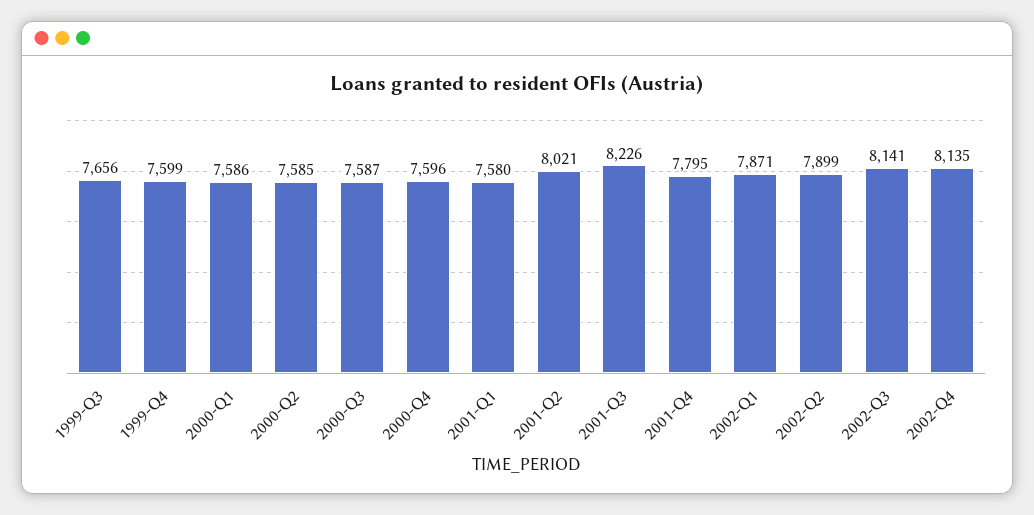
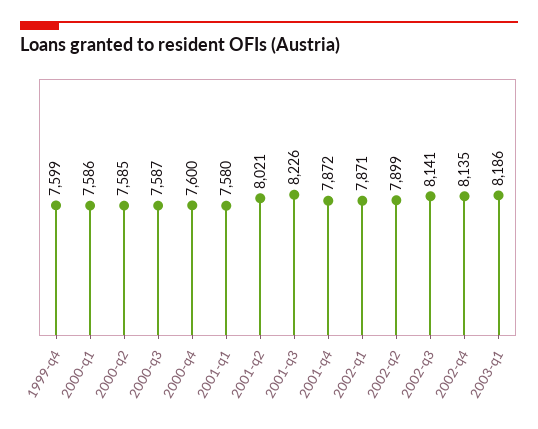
1999-Q3: 7656 -> none
2000-Q4: 7596 -> 7600
2001-Q4: 7795 -> 7872
2003-q1: none -> 8186

